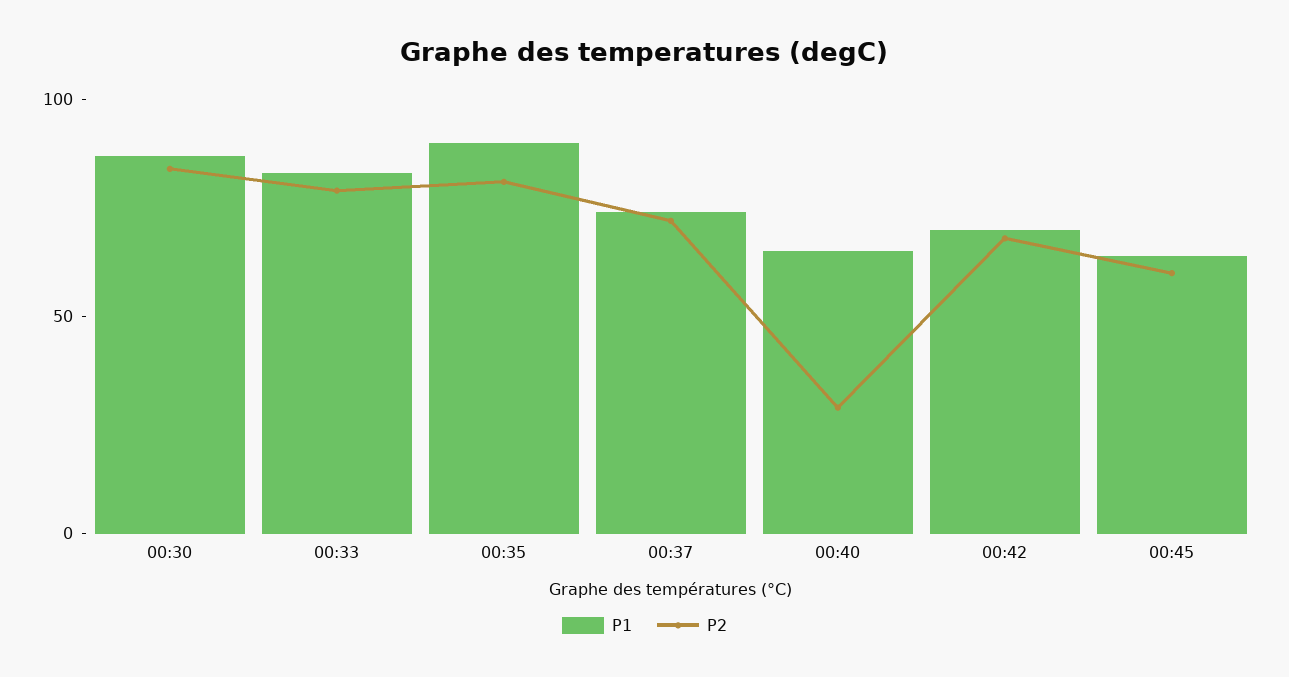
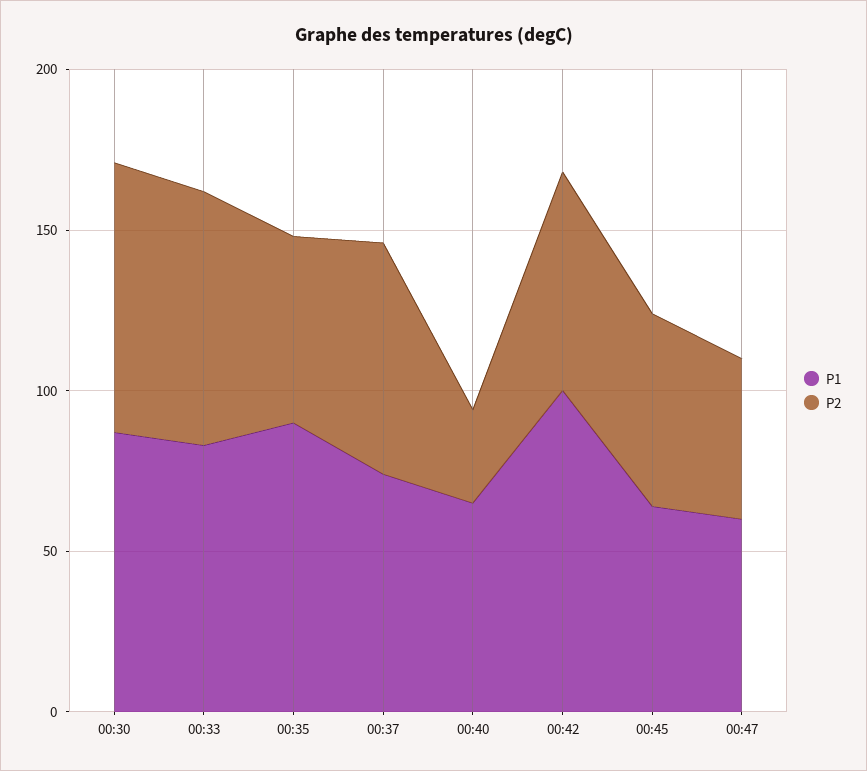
P2, 00:35: 80 -> 60
P1, 00:42: 70 -> 100
P1, 00:47: none -> 60
P2, 00:47: none -> 50

